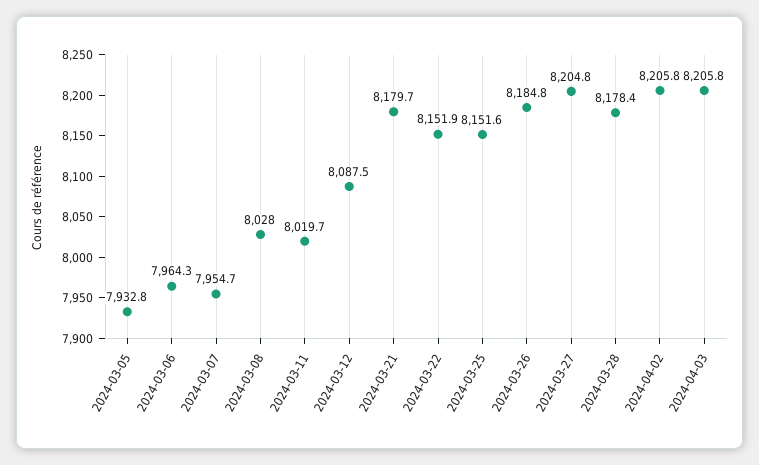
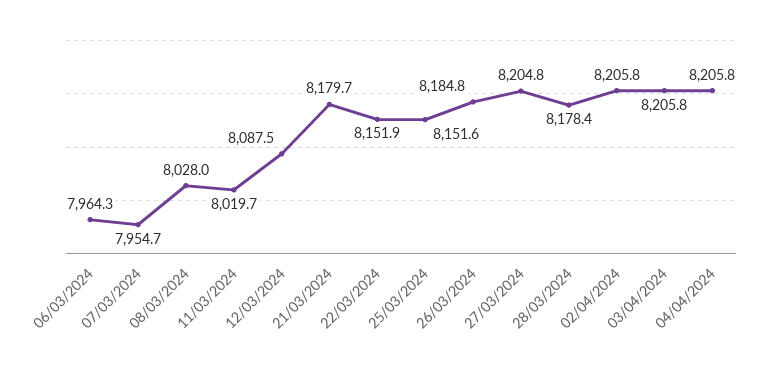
2024-03-05: 7932.8 -> none
04/04/2024: none -> 8205.8

